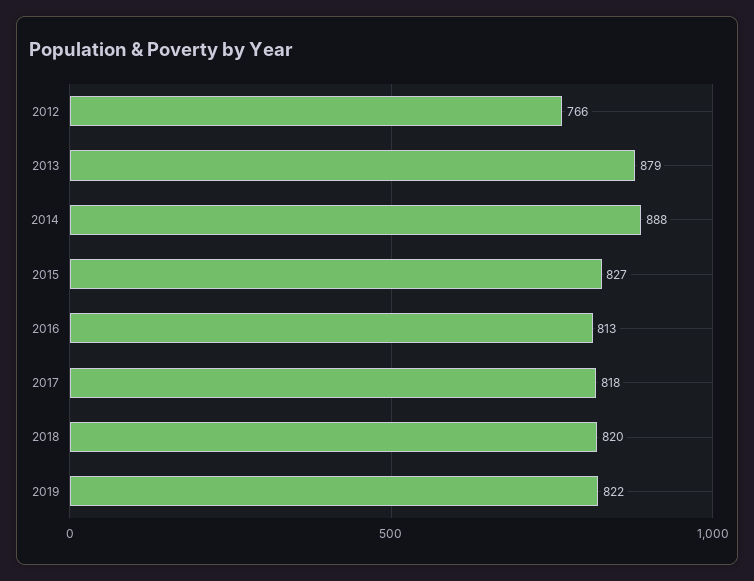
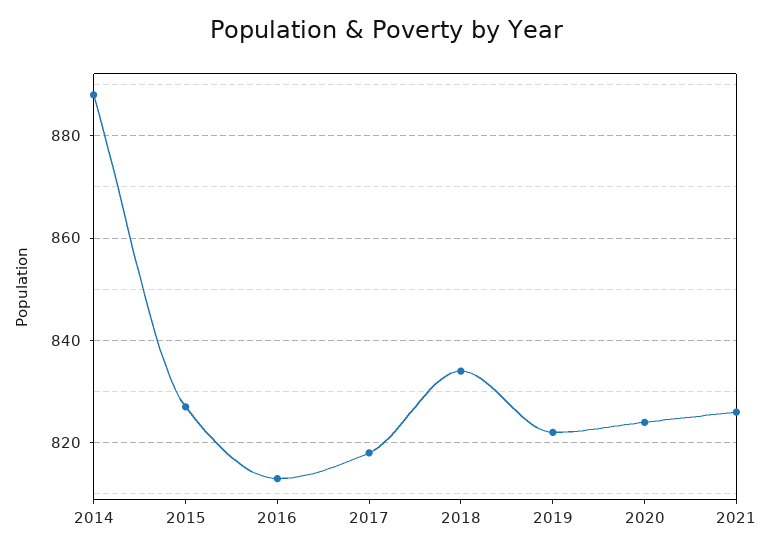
2012: 766 -> none
2013: 879 -> none
2018: 820 -> 835
2020: none -> 825
2021: none -> 825

